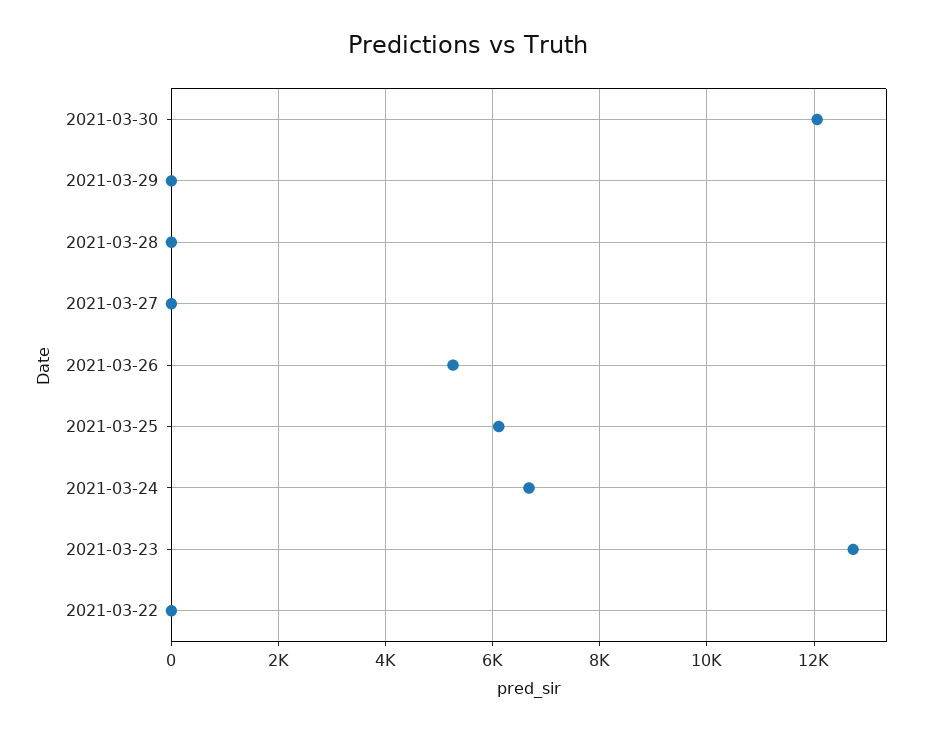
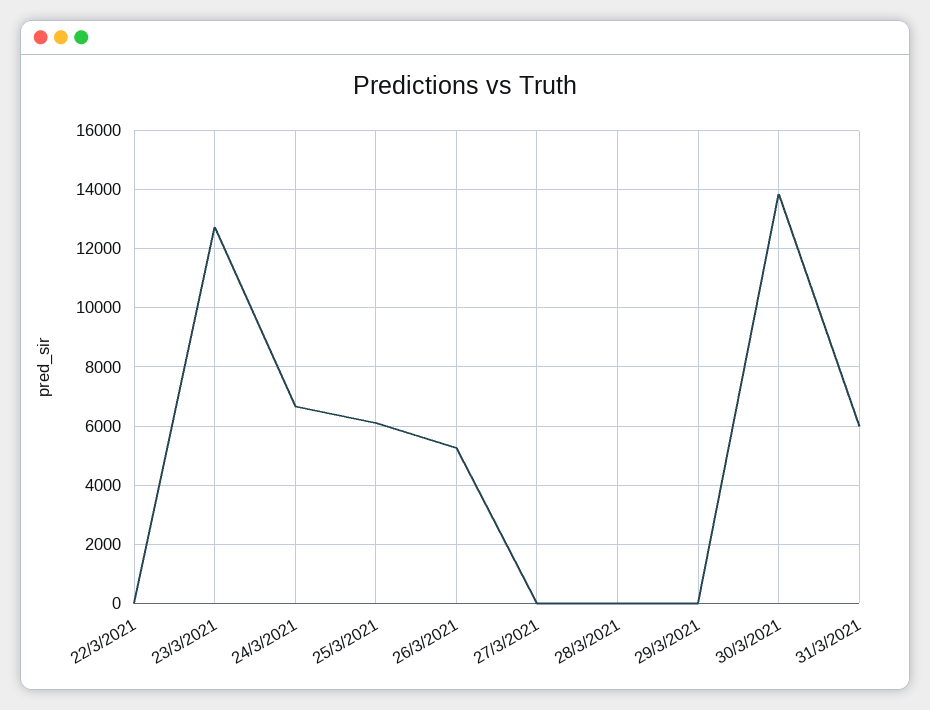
2021-03-30: 12000 -> 13750
31/3/2021: none -> 6000

